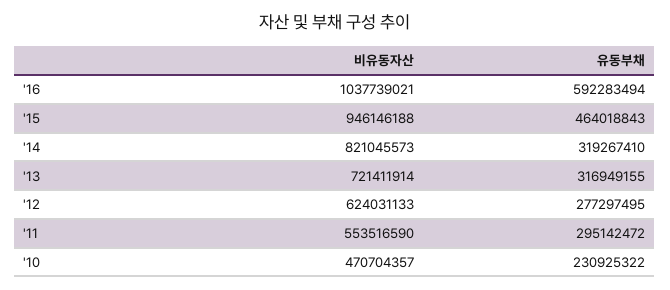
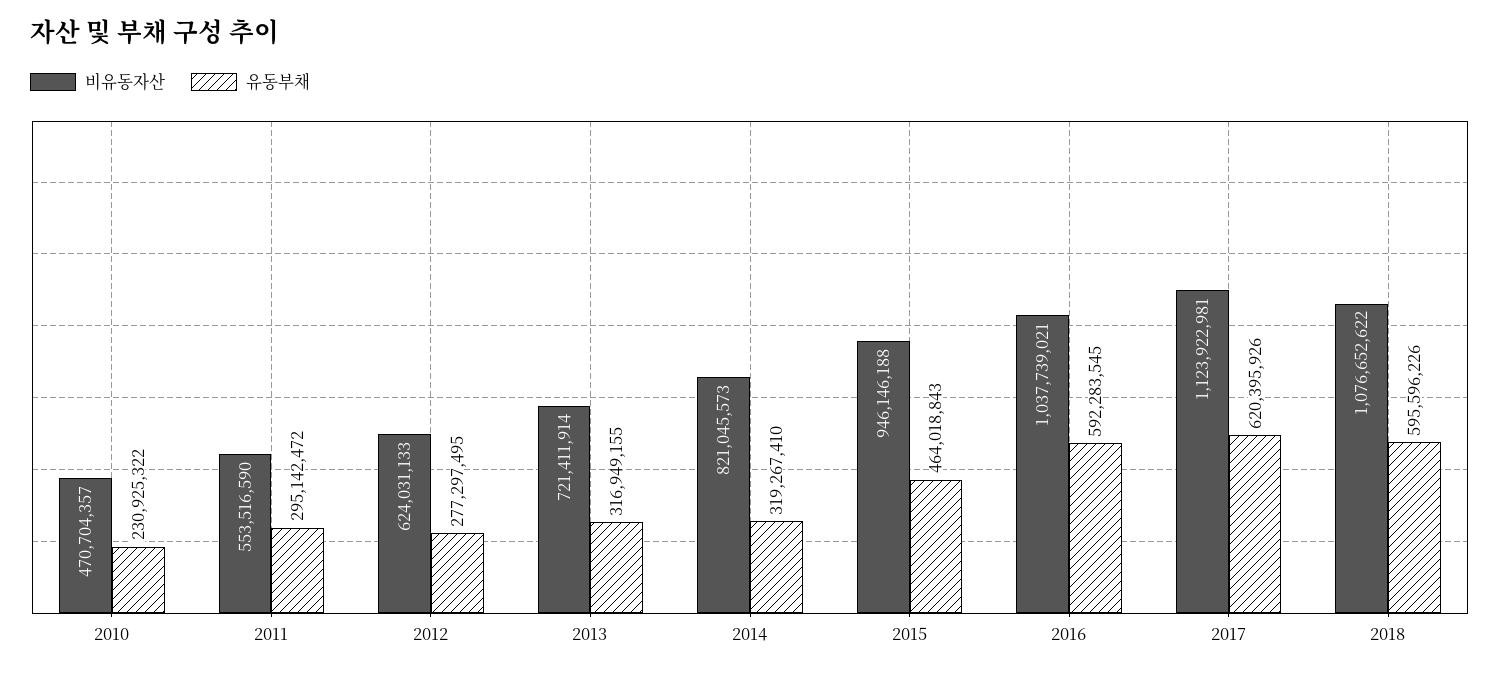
유동부채, '16: 592283494 -> 592283545
비유동자산, 2017: none -> 1123922981
유동부채, 2017: none -> 620395926
비유동자산, 2018: none -> 1076652622
유동부채, 2018: none -> 595596226

